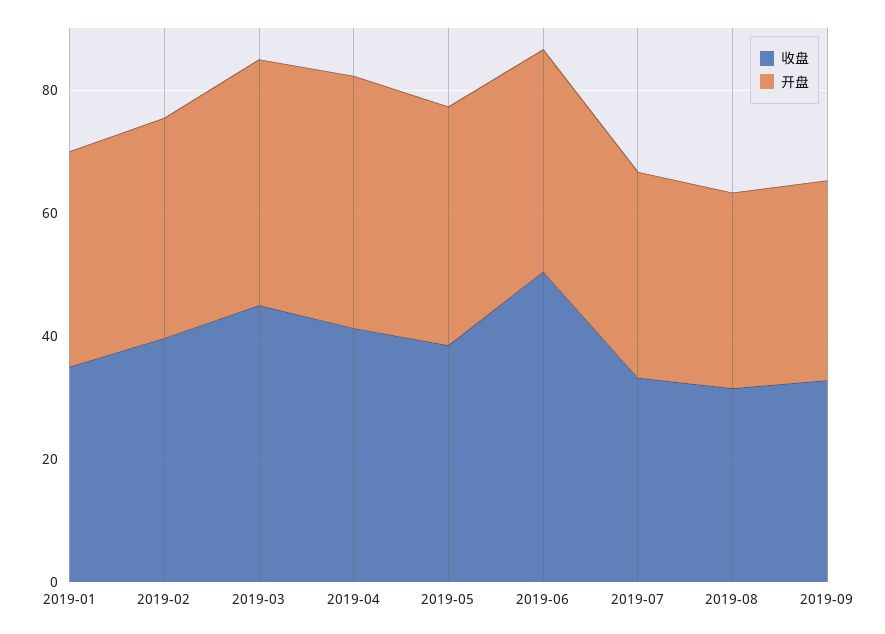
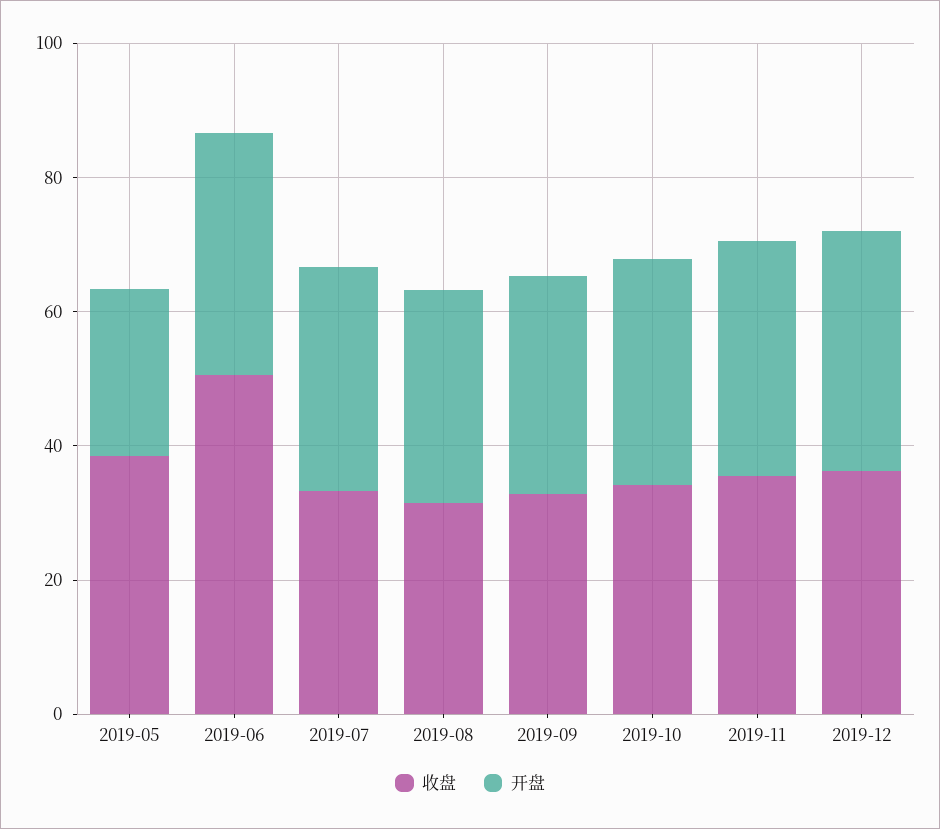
收盘, 2019-01: 35 -> none
开盘, 2019-01: 35 -> none
收盘, 2019-02: 40 -> none
开盘, 2019-02: 35 -> none
收盘, 2019-03: 45 -> none
开盘, 2019-03: 40 -> none
收盘, 2019-04: 40 -> none
开盘, 2019-04: 40 -> none
开盘, 2019-05: 40 -> 25
收盘, 2019-10: none -> 35
开盘, 2019-10: none -> 35
收盘, 2019-11: none -> 35
开盘, 2019-11: none -> 35
收盘, 2019-12: none -> 35
开盘, 2019-12: none -> 35

